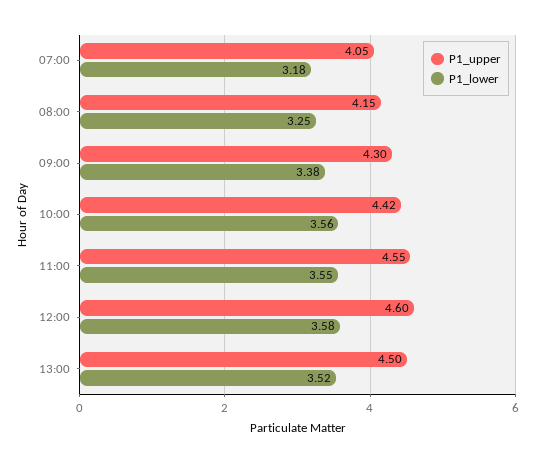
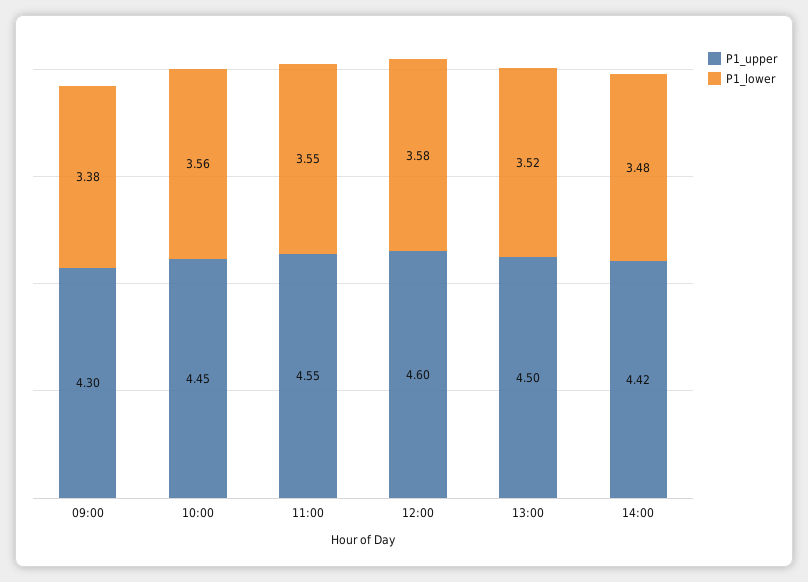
P1_upper, 07:00: 4.05 -> none
P1_lower, 07:00: 3.18 -> none
P1_upper, 08:00: 4.15 -> none
P1_lower, 08:00: 3.25 -> none
P1_upper, 10:00: 4.42 -> 4.45
P1_upper, 14:00: none -> 4.42
P1_lower, 14:00: none -> 3.48

